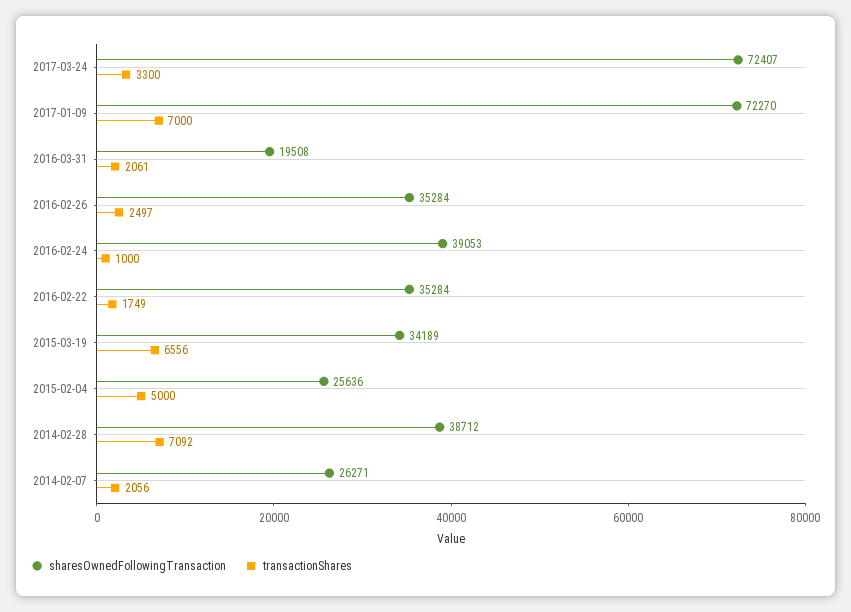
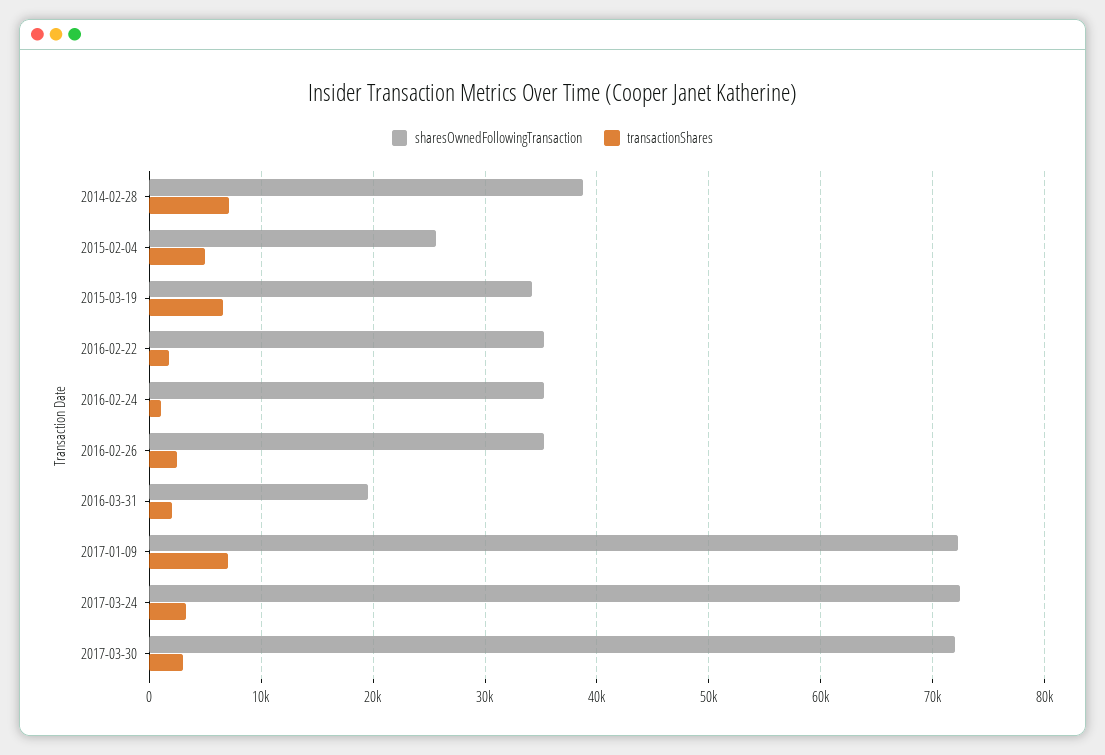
sharesOwnedFollowingTransaction, 2016-02-24: 39053 -> 35000
sharesOwnedFollowingTransaction, 2014-02-07: 26271 -> none
transactionShares, 2014-02-07: 2056 -> none
sharesOwnedFollowingTransaction, 2017-03-30: none -> 72000
transactionShares, 2017-03-30: none -> 3000

